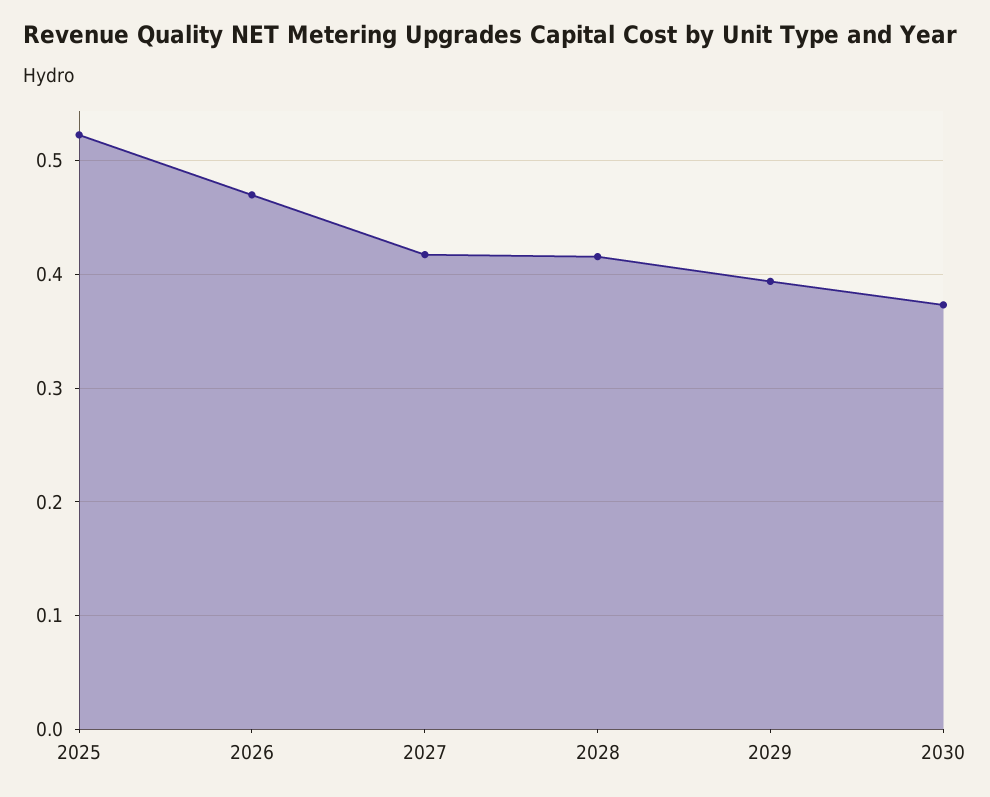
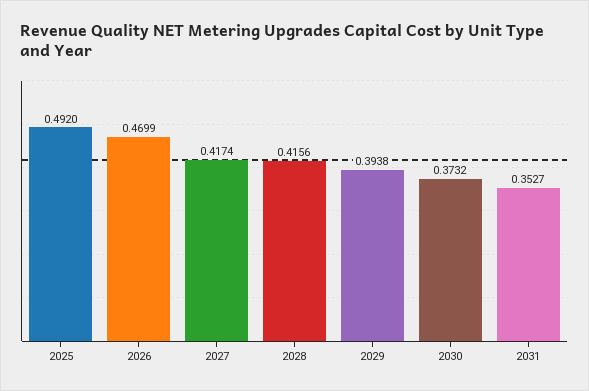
2025: 0.52 -> 0.492
2031: none -> 0.3527

